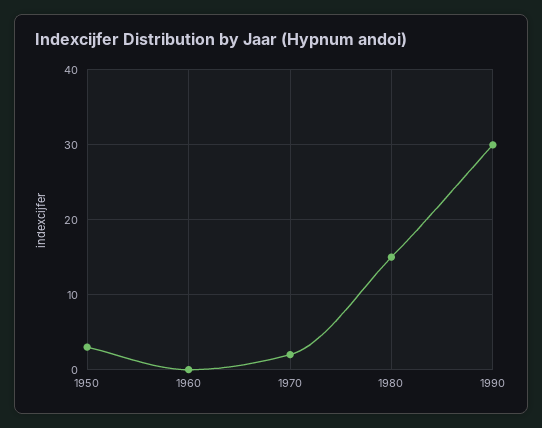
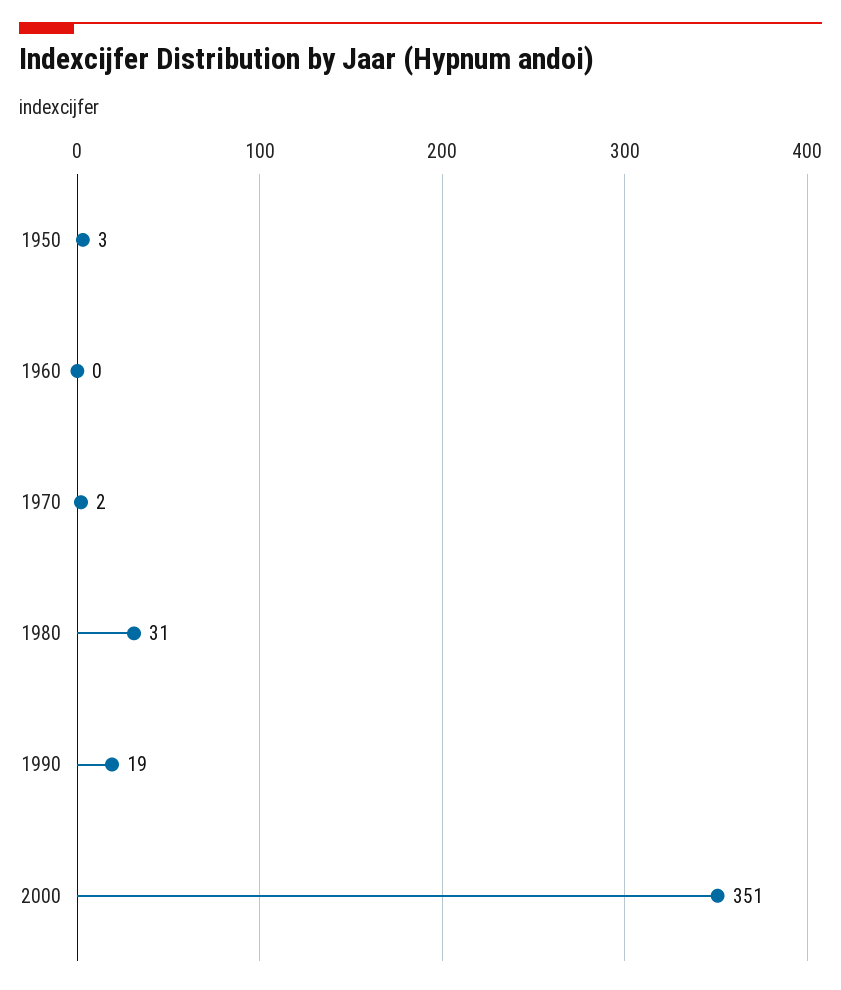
1980: 15 -> 31
1990: 30 -> 19
2000: none -> 351

